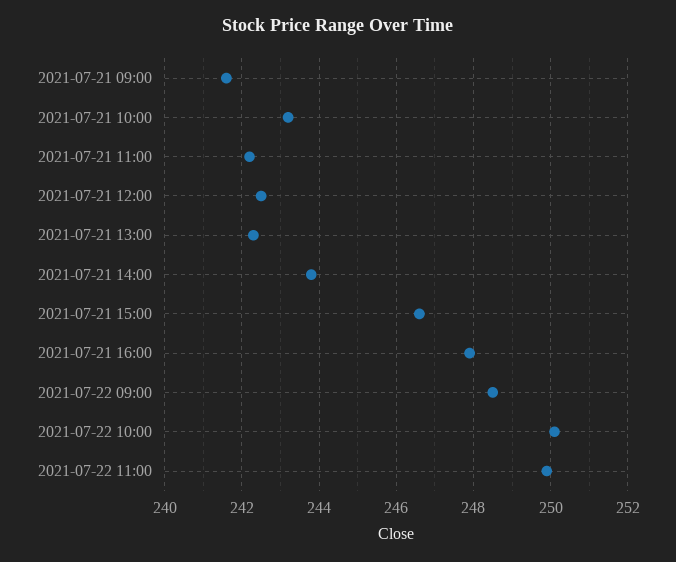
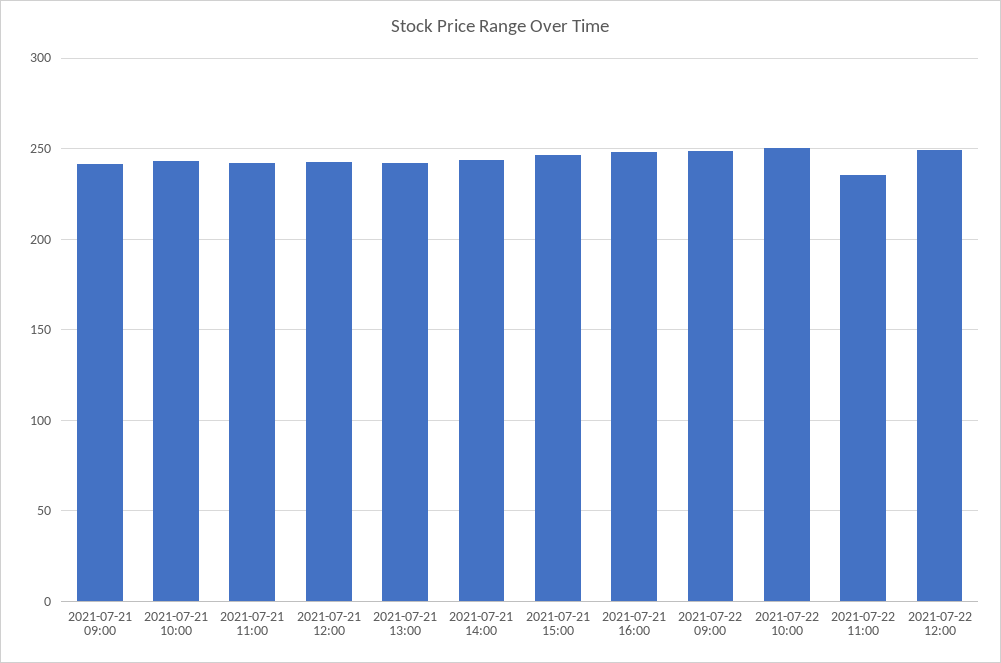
2021-07-22 11:00: 250 -> 235
2021-07-22 12:00: none -> 250

